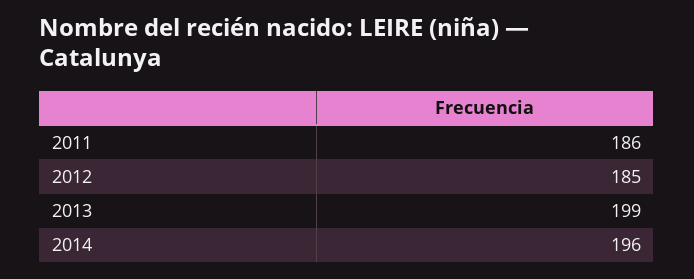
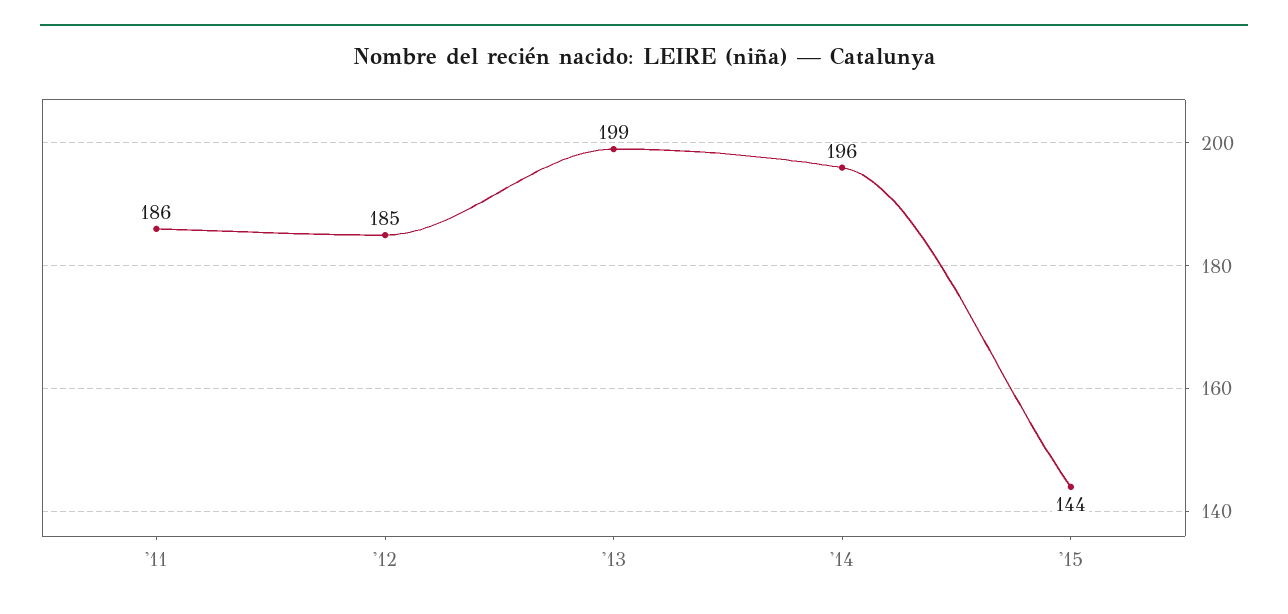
'15: none -> 144

